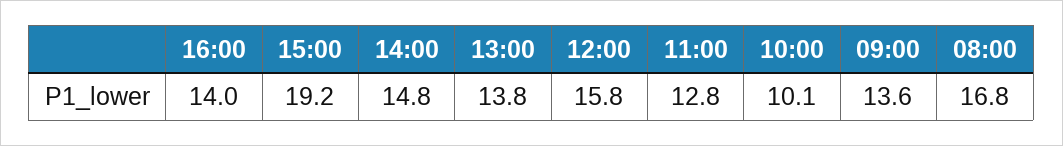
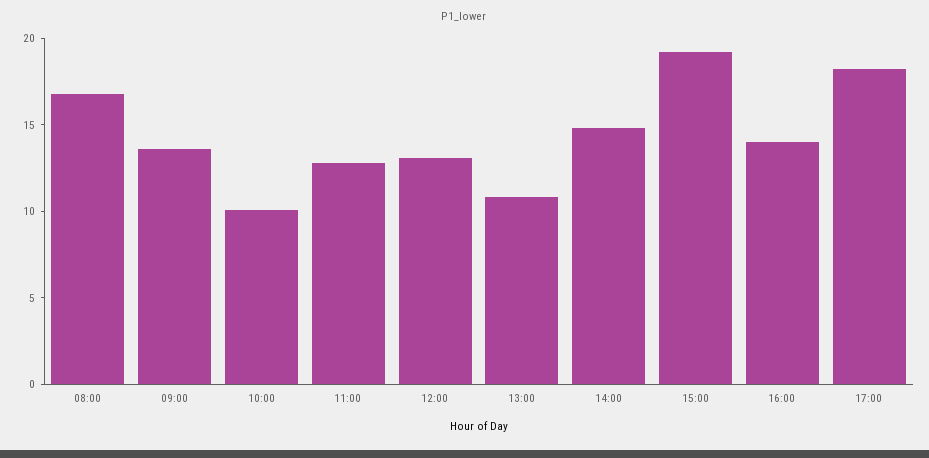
13:00: 13.8 -> 11
12:00: 15.8 -> 13
17:00: none -> 18

